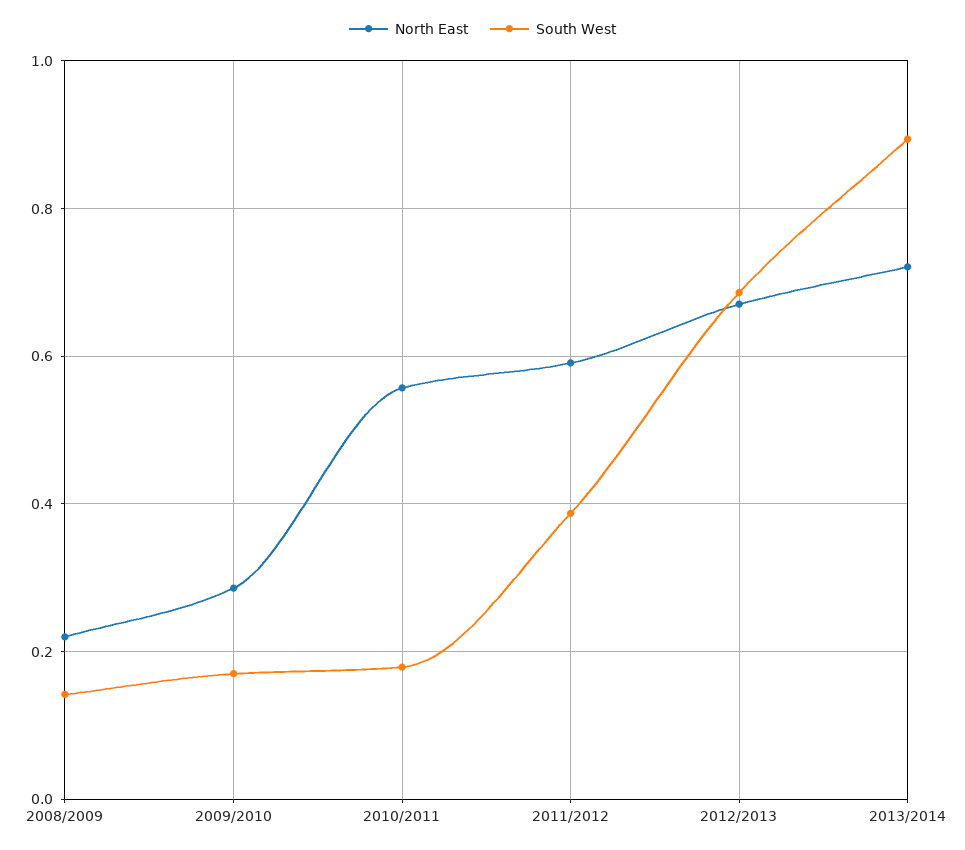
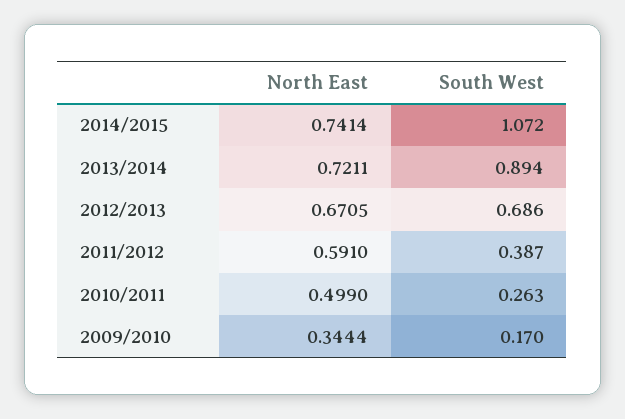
North East, 2008/2009: 0.22 -> none
South West, 2008/2009: 0.14 -> none
North East, 2009/2010: 0.28 -> 0.3444
North East, 2010/2011: 0.56 -> 0.499
South West, 2010/2011: 0.18 -> 0.263
North East, 2014/2015: none -> 0.7414
South West, 2014/2015: none -> 1.072

